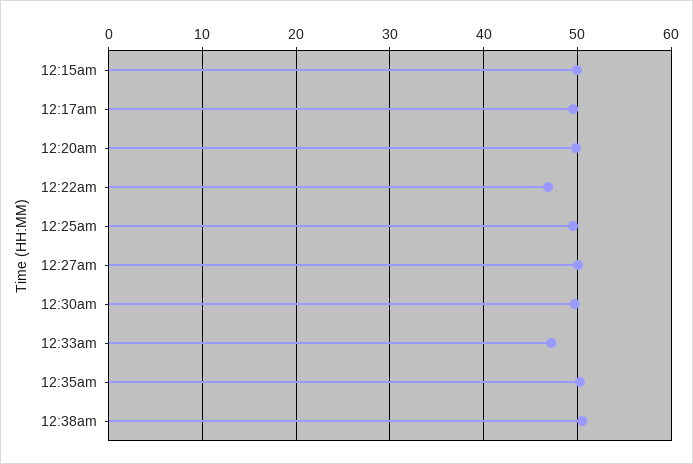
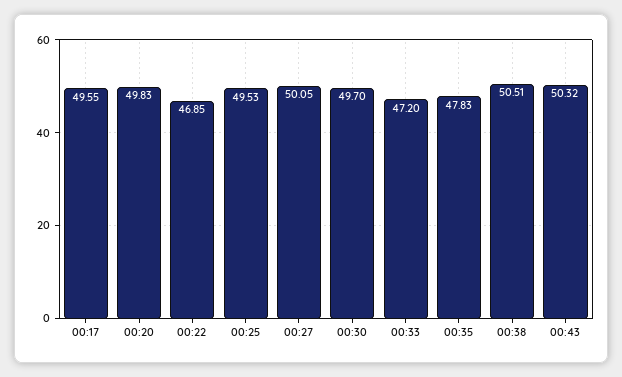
12:15am: 50 -> none
12:35am: 50 -> 47.83
00:43: none -> 50.32

